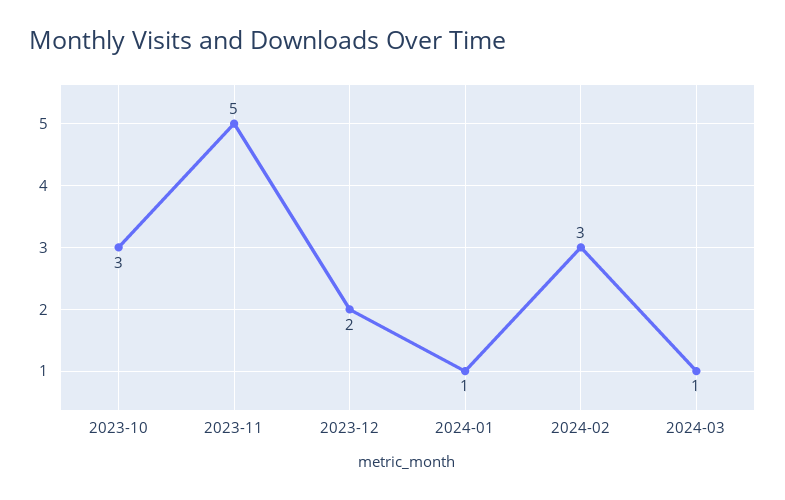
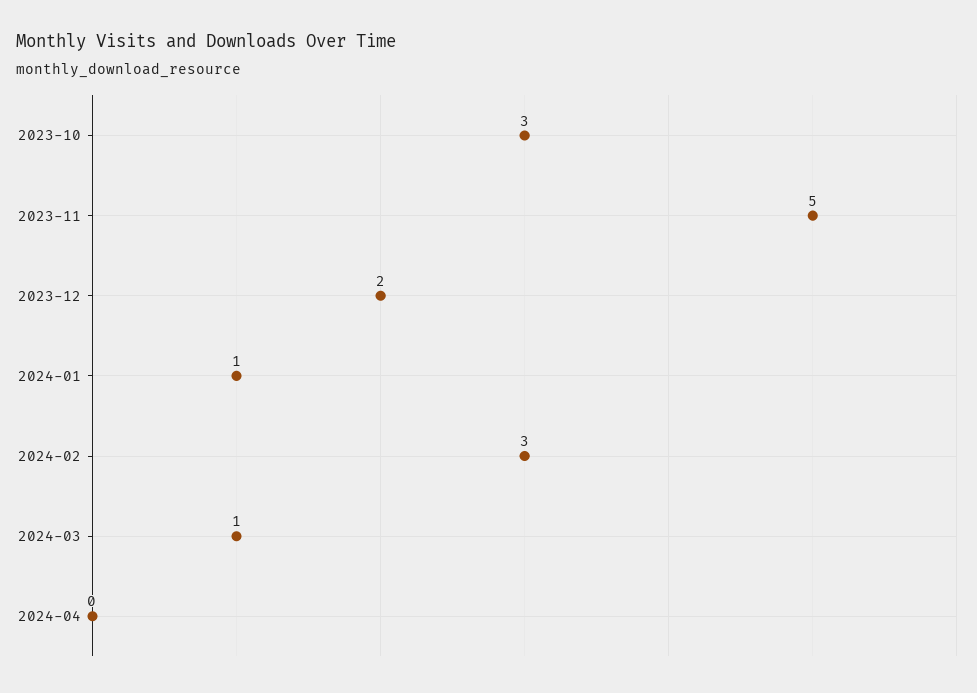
2024-04: none -> 0

